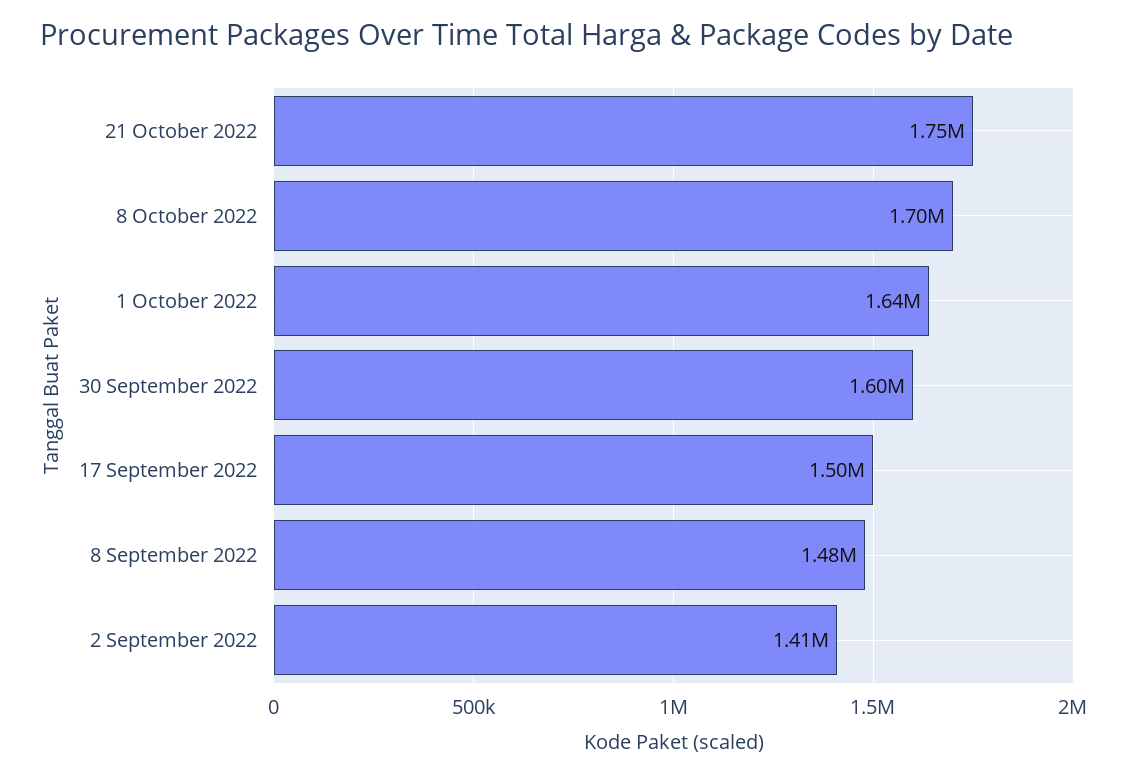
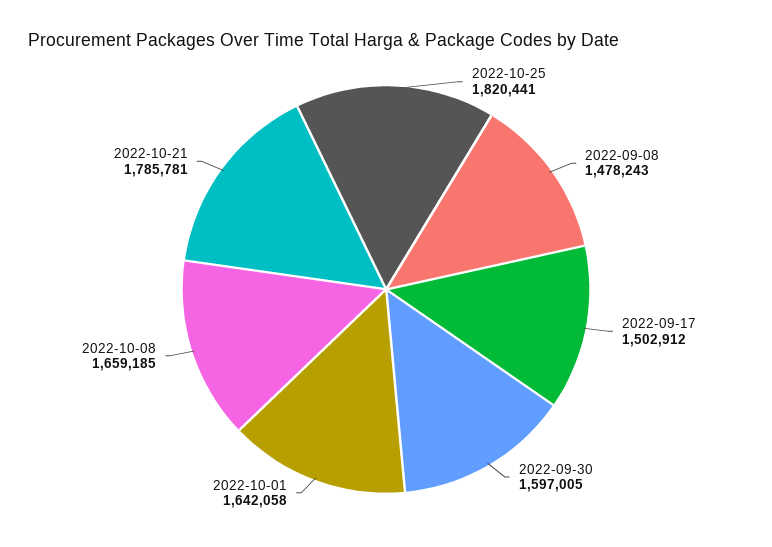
21 October 2022: 1750000 -> 1785781
8 October 2022: 1700000 -> 1659185
2 September 2022: 1410000 -> none
2022-10-25: none -> 1820441

